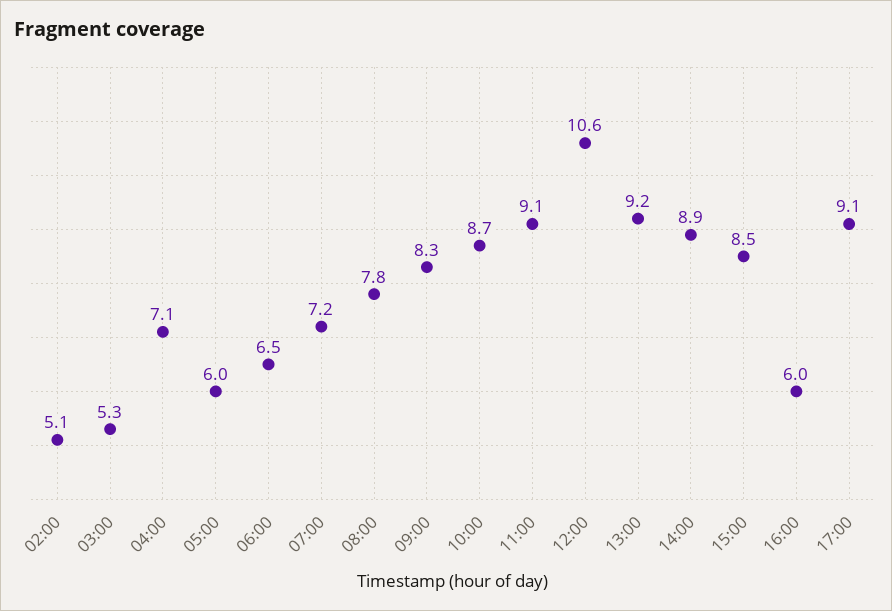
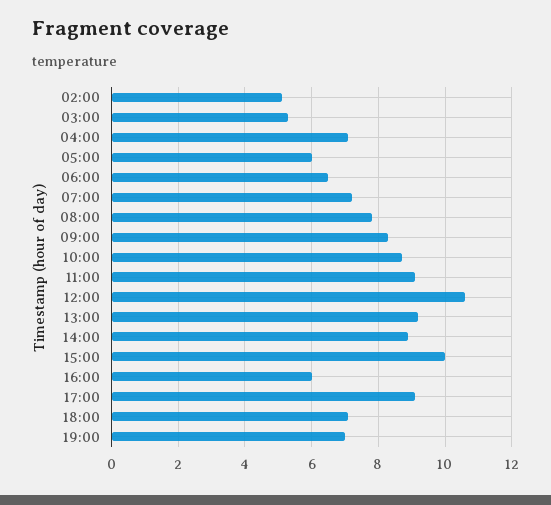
15:00: 8.5 -> 10
18:00: none -> 7
19:00: none -> 7

